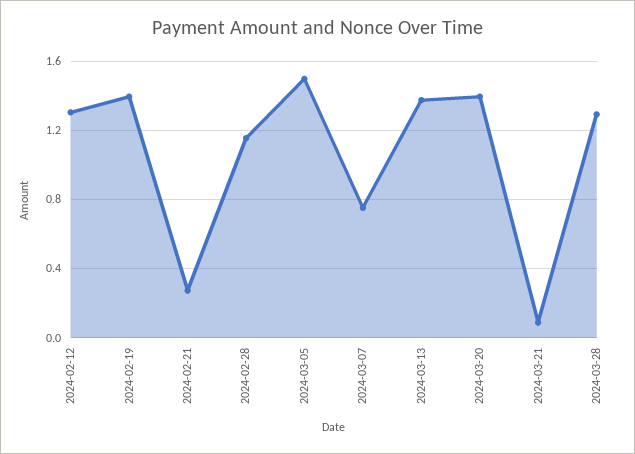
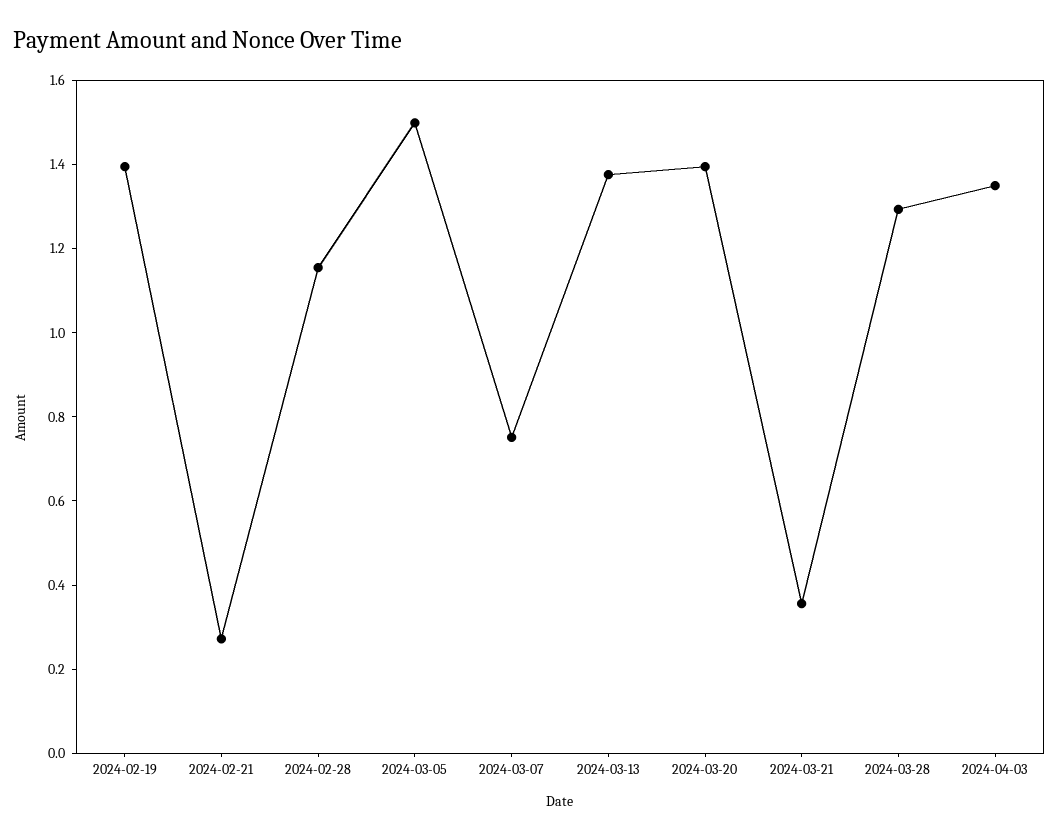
2024-02-12: 1.3 -> none
2024-03-21: 0.1 -> 0.35
2024-04-03: none -> 1.35

